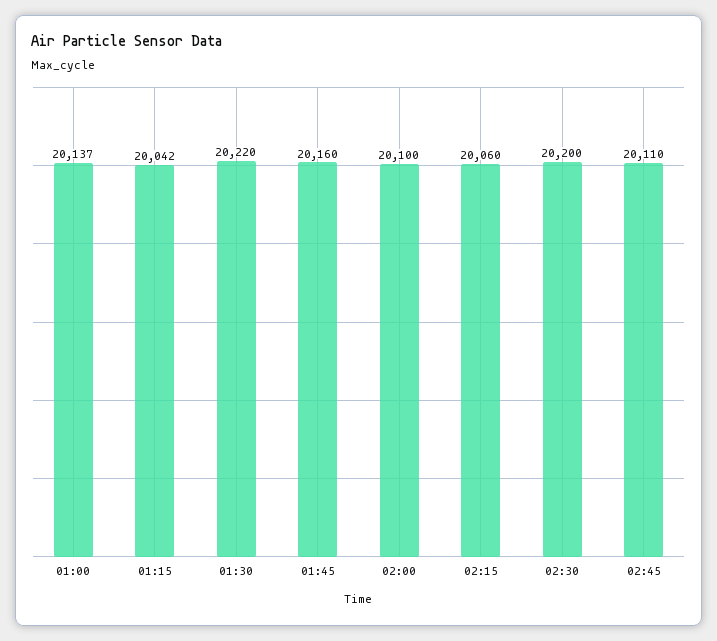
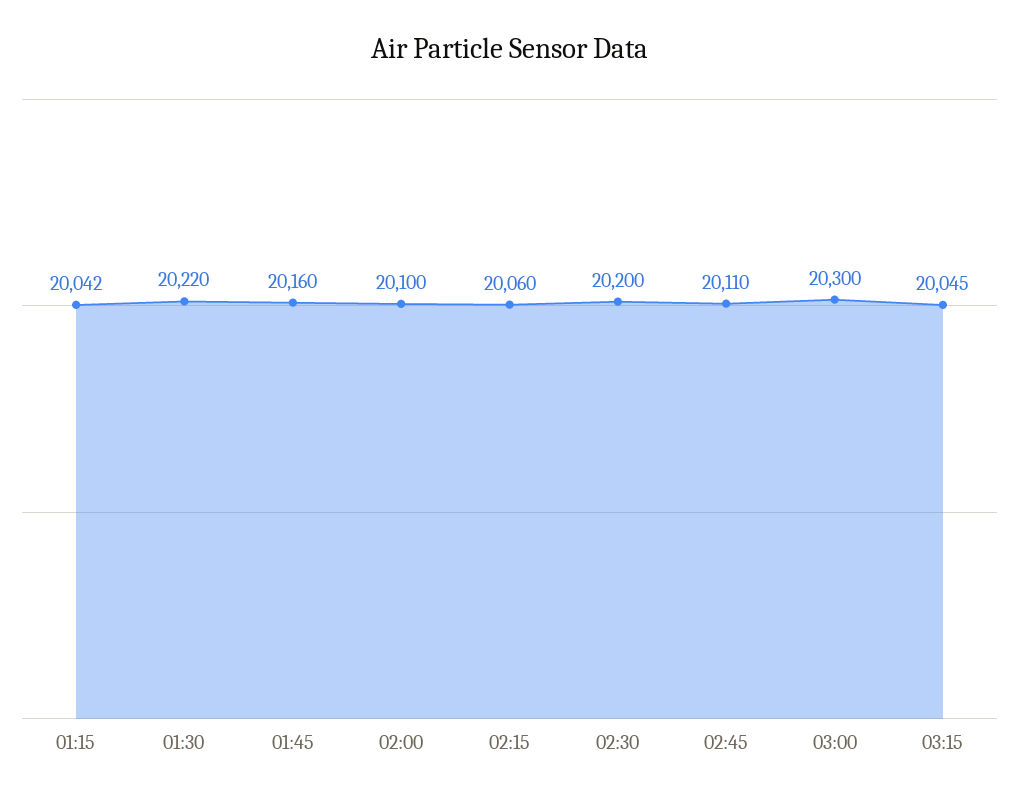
01:00: 20137 -> none
03:00: none -> 20300
03:15: none -> 20045

